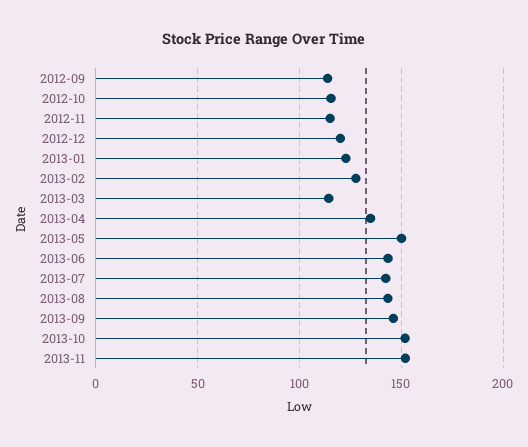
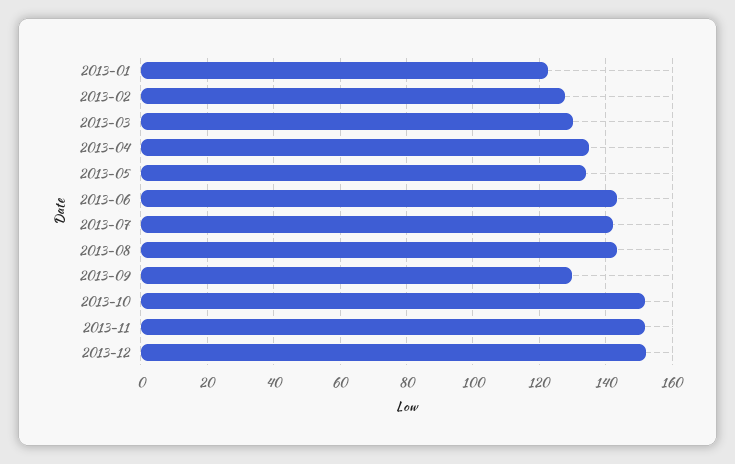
2012-09: 115 -> none
2012-10: 115 -> none
2012-11: 115 -> none
2012-12: 120 -> none
2013-03: 115 -> 130
2013-05: 150 -> 134
2013-09: 145 -> 130
2013-12: none -> 152

